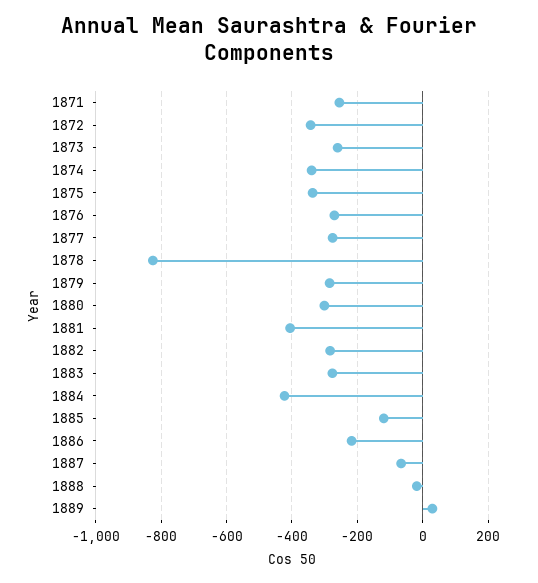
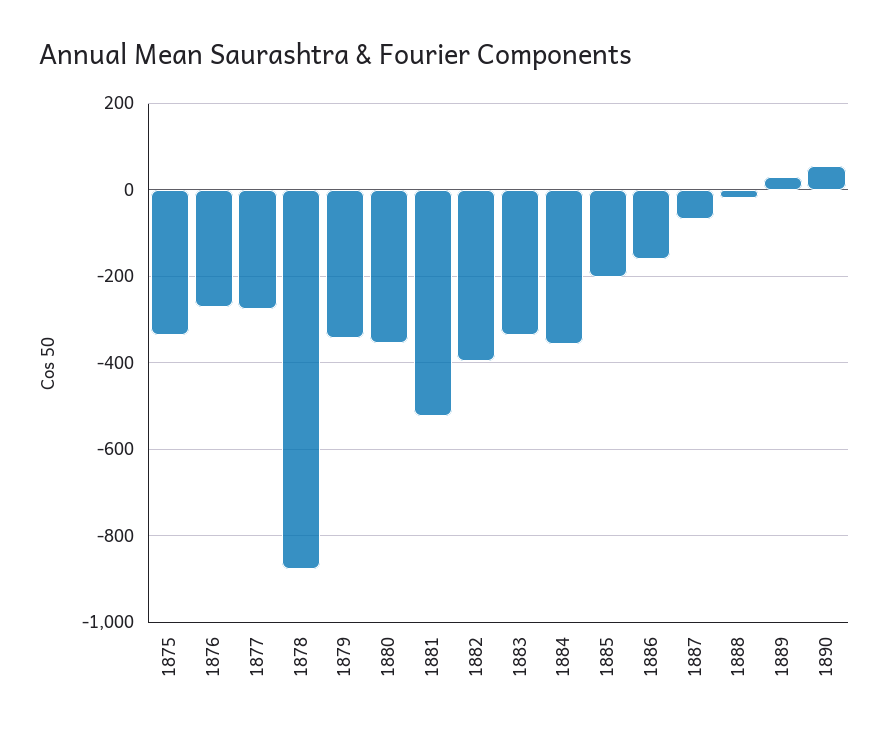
1871: -260 -> none
1872: -340 -> none
1873: -260 -> none
1874: -340 -> none
1878: -820 -> -880
1879: -280 -> -340
1880: -300 -> -360
1881: -400 -> -520
1882: -280 -> -400
1883: -280 -> -340
1884: -420 -> -360
1885: -120 -> -200
1886: -220 -> -160
1890: none -> 60

